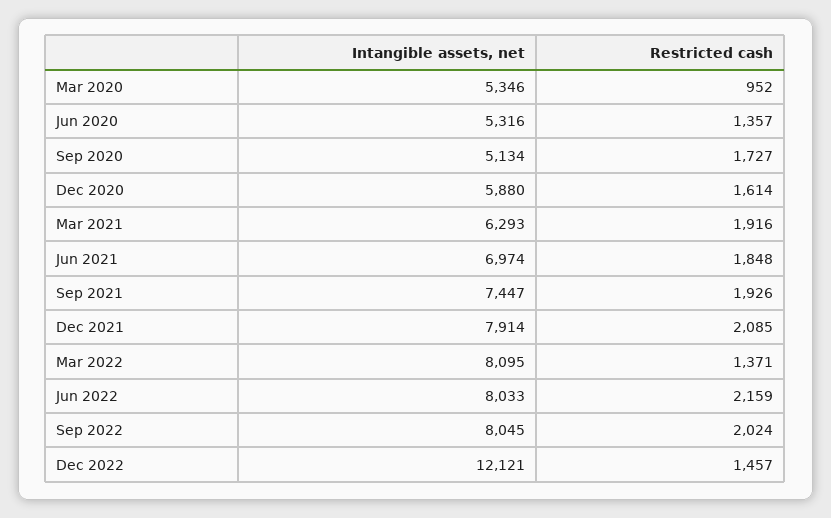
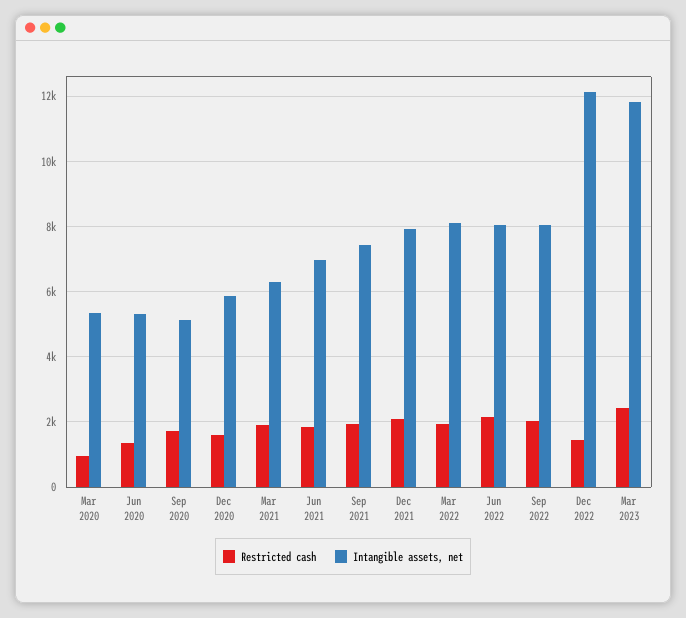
Restricted cash, Mar 2022: 1371 -> 2000
Restricted cash, Mar 2023: none -> 2400
Intangible assets, net, Mar 2023: none -> 11800

